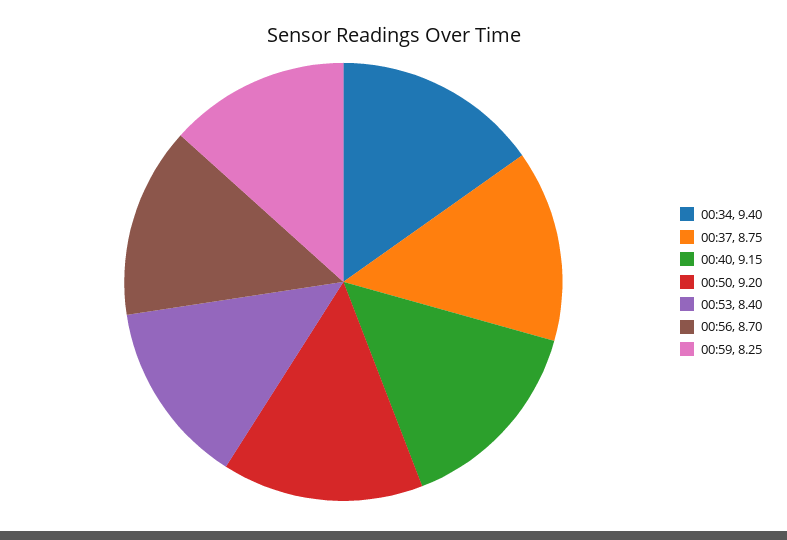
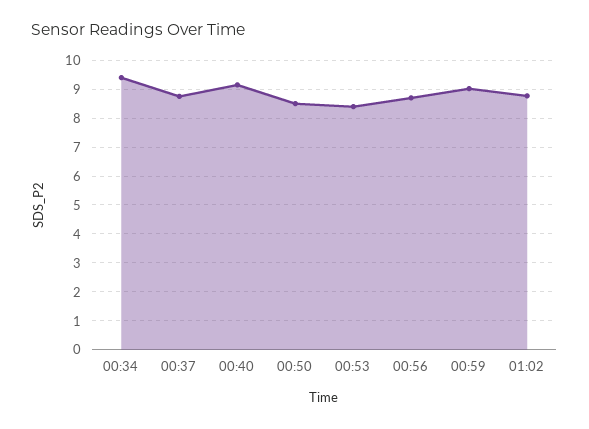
00:50: 9.2 -> 8.5
00:59: 8.25 -> 9
01:02: none -> 8.75

